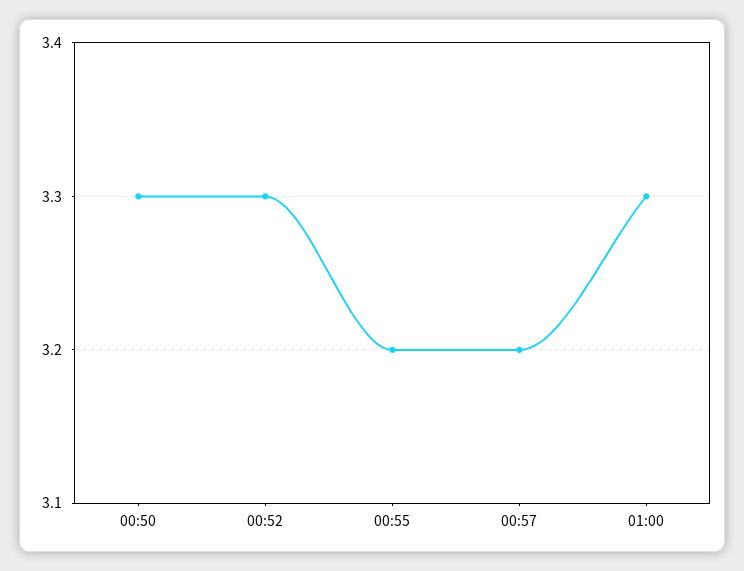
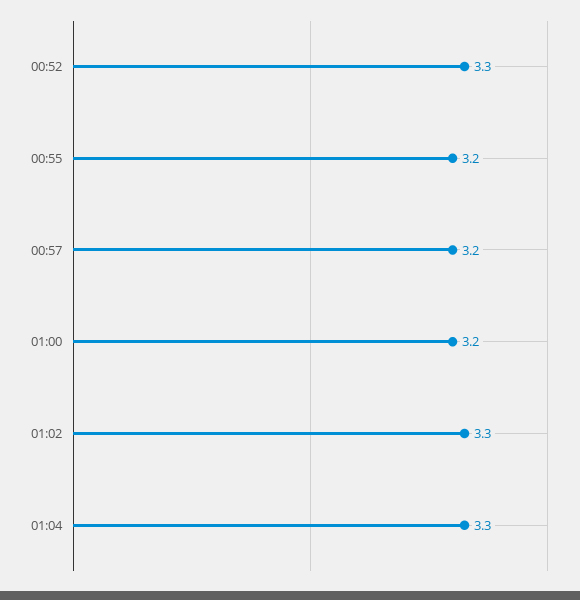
00:50: 3.3 -> none
01:00: 3.3 -> 3.2
01:02: none -> 3.3
01:04: none -> 3.3

